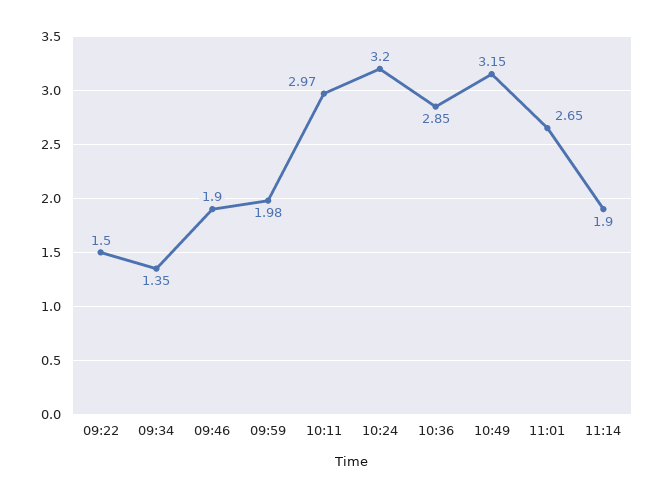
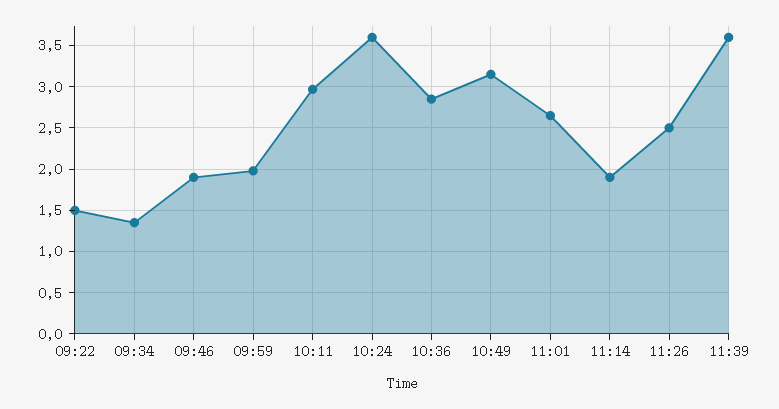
10:24: 3.2 -> 3.6
11:26: none -> 2.5
11:39: none -> 3.6

